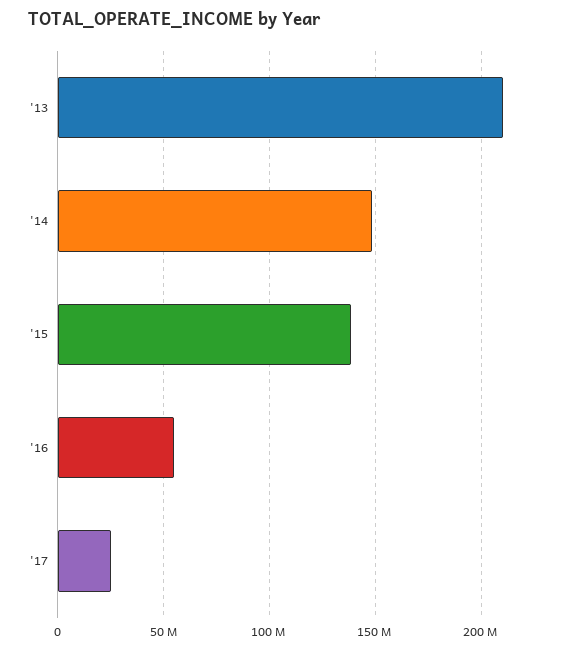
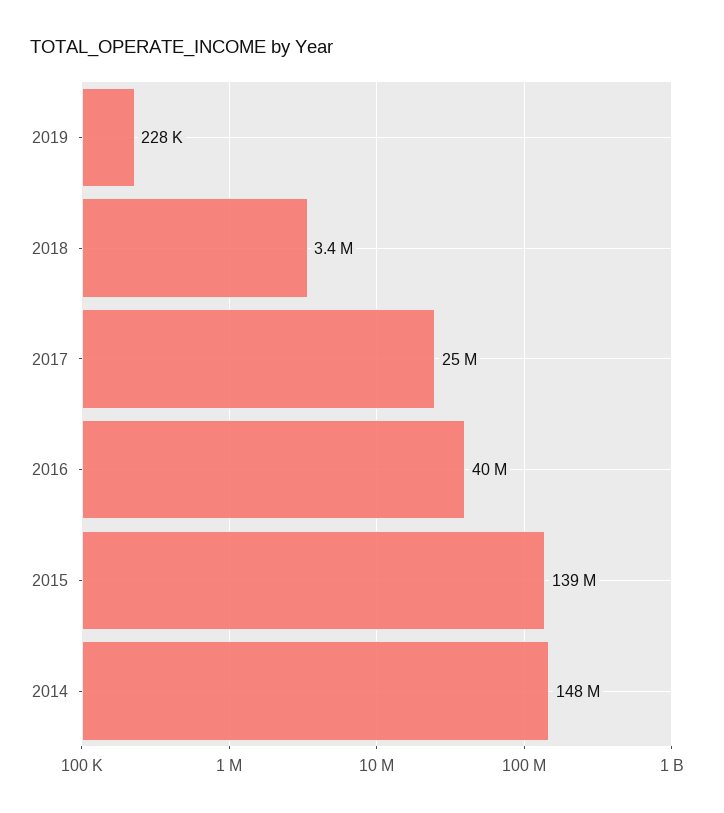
'13: 210000000 -> none
'16: 55000000 -> 40000000
2019: none -> 228000
2018: none -> 3400000

